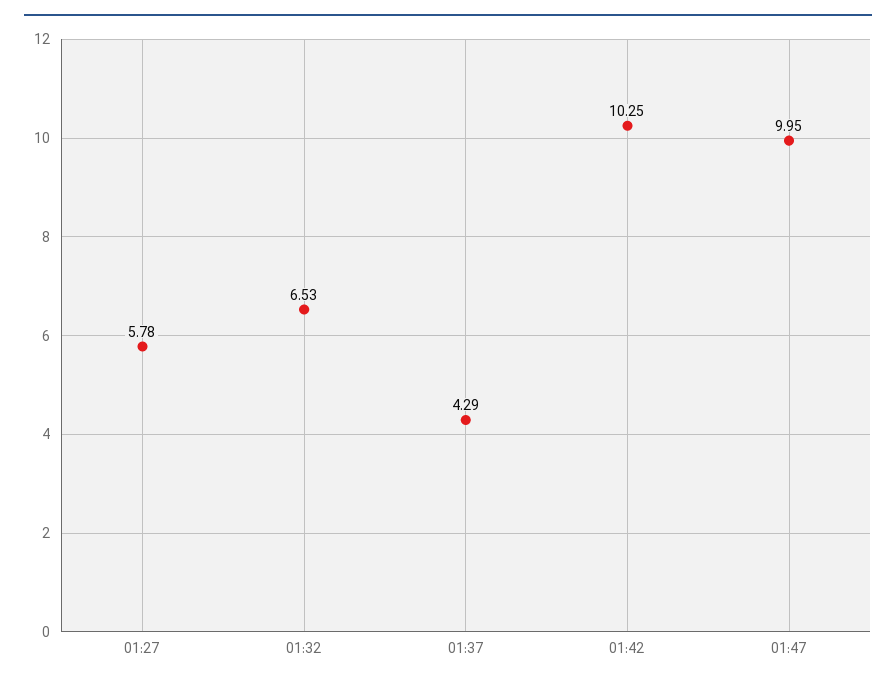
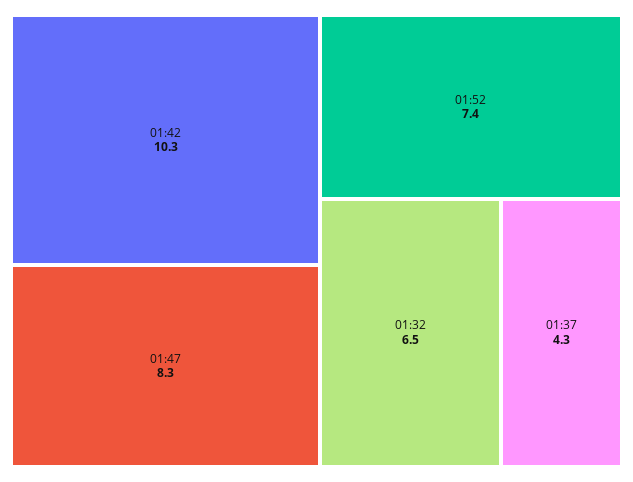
01:27: 5.78 -> none
01:47: 9.95 -> 8.3
01:52: none -> 7.4

